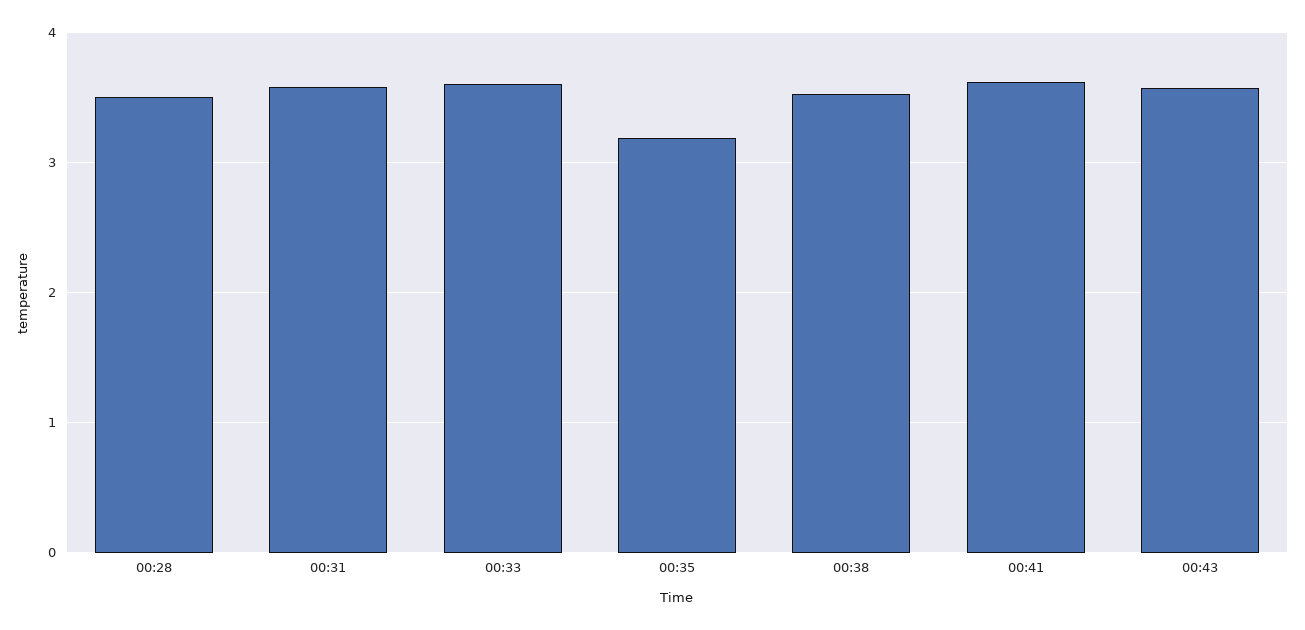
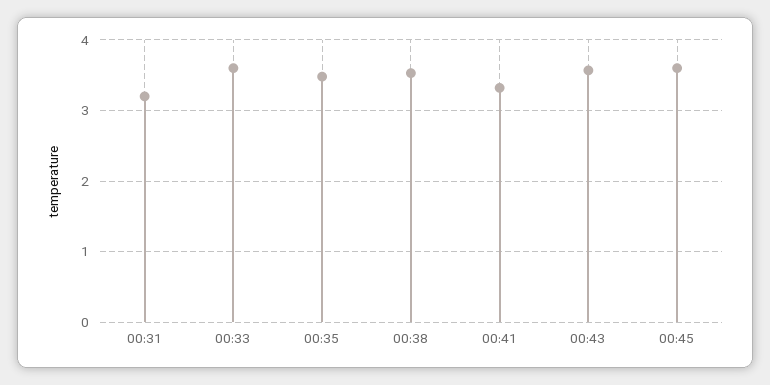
00:28: 3.5 -> none
00:31: 3.6 -> 3.2
00:35: 3.2 -> 3.5
00:41: 3.6 -> 3.3
00:45: none -> 3.6

